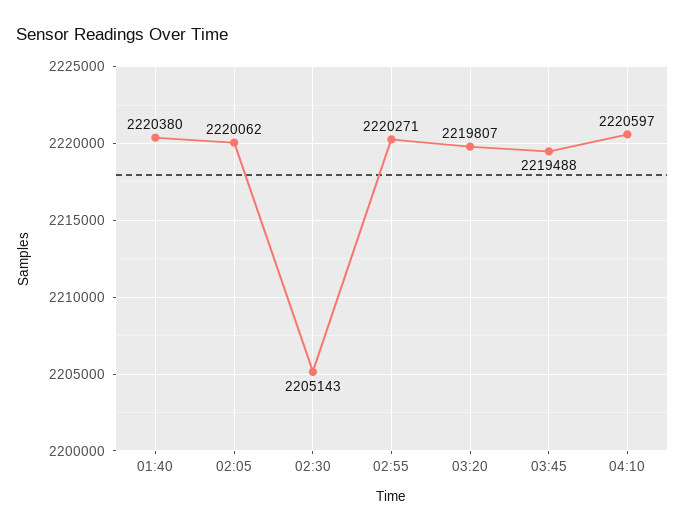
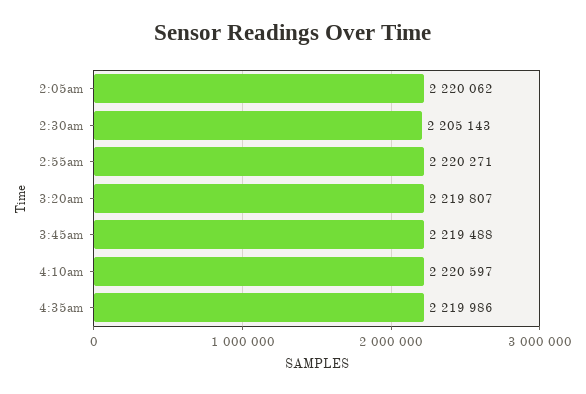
01:40: 2220380 -> none
4:35am: none -> 2219986

